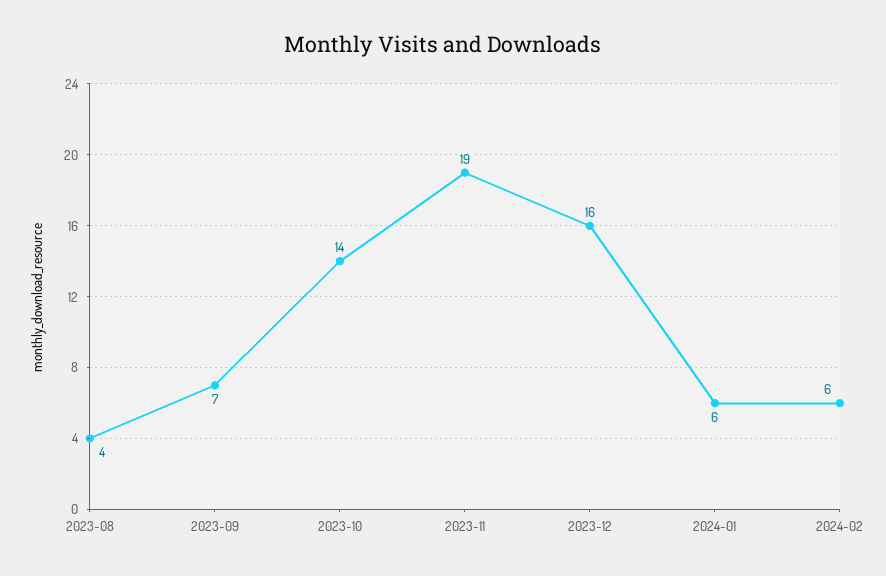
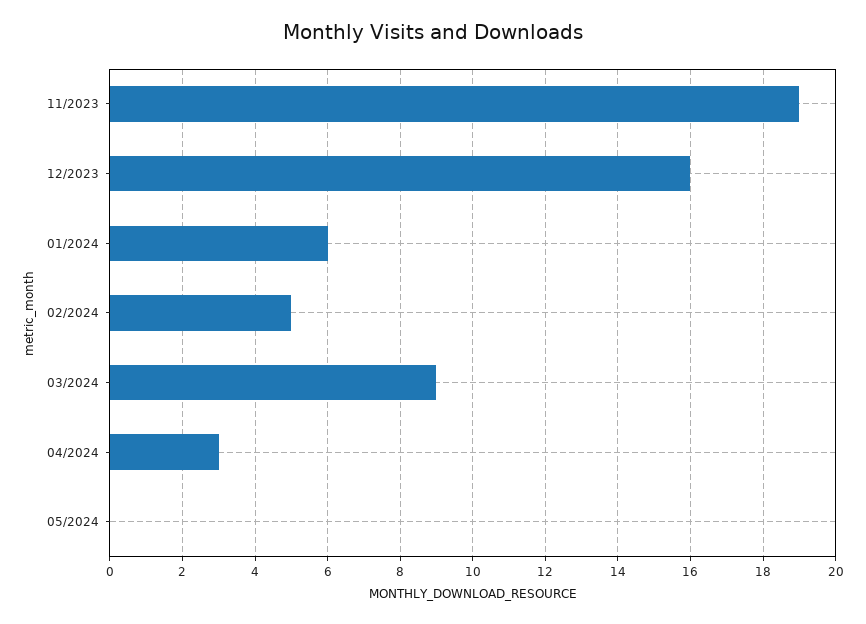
2023-08: 4 -> none
2023-09: 7 -> none
2023-10: 14 -> none
2024-02: 6 -> 5
03/2024: none -> 9
04/2024: none -> 3
05/2024: none -> 0

